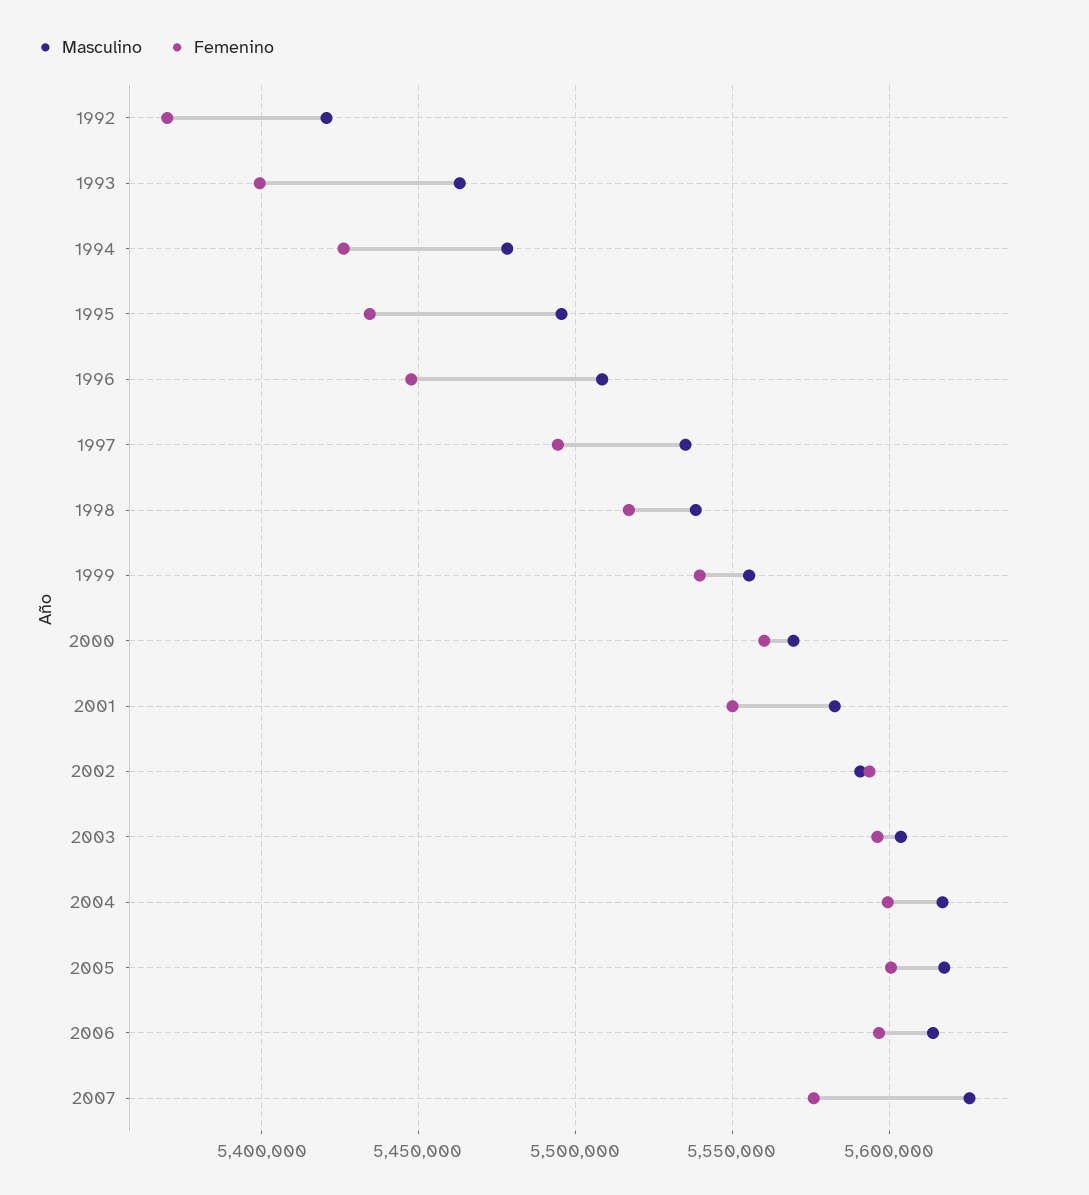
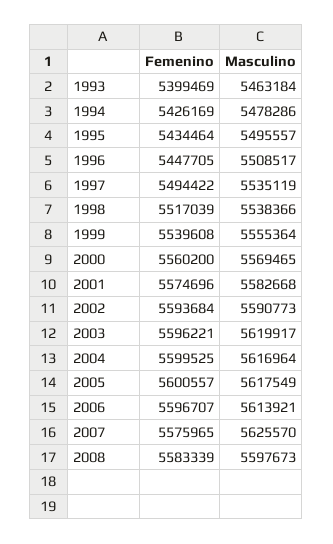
Masculino, 1992: 5420000 -> none
Femenino, 1992: 5370000 -> none
Femenino, 2001: 5550000 -> 5574696
Masculino, 2003: 5605000 -> 5619917
Femenino, 2008: none -> 5583339
Masculino, 2008: none -> 5597673

